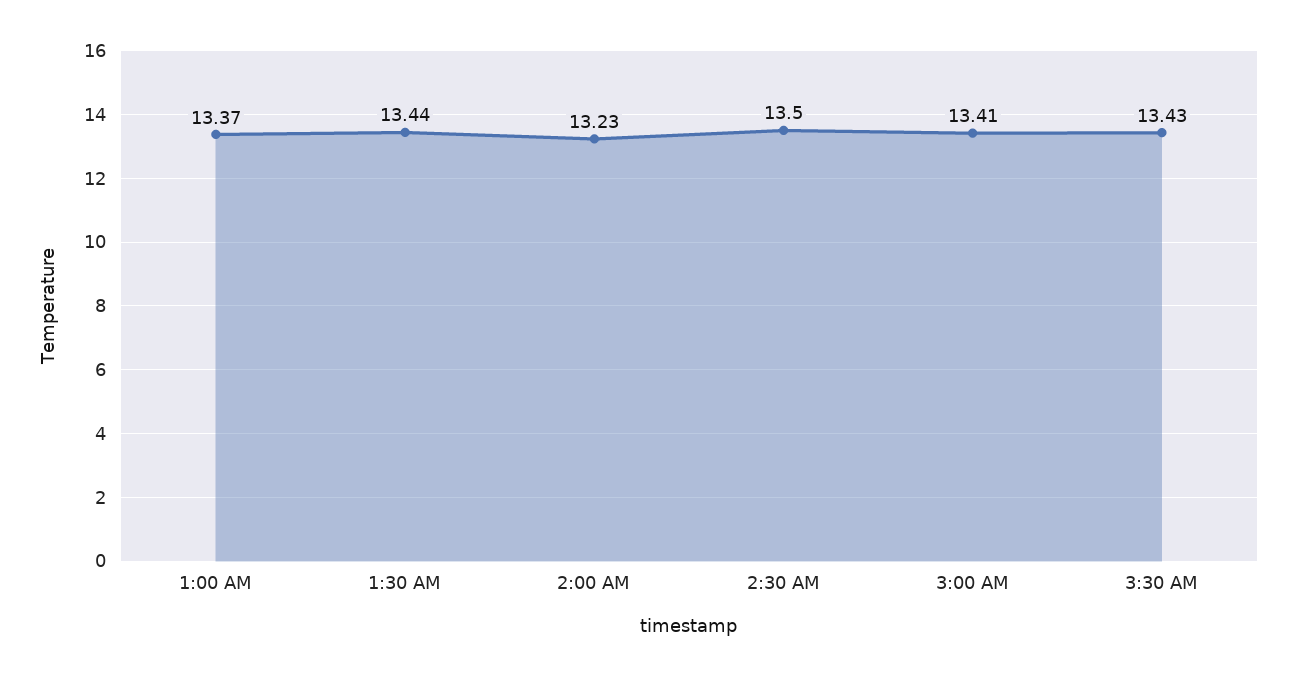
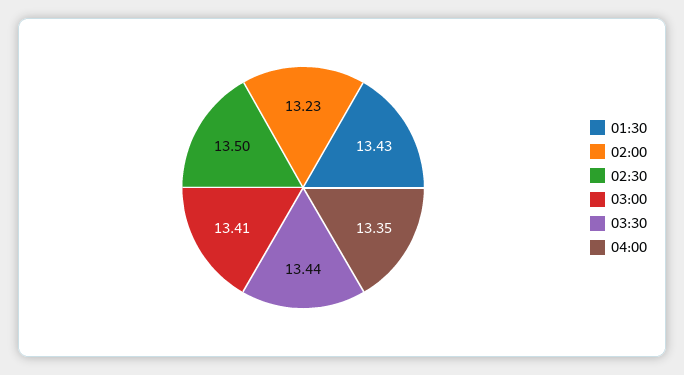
1:00 AM: 13.37 -> none
1:30 AM: 13.44 -> 13.43
3:30 AM: 13.43 -> 13.44
04:00: none -> 13.35

